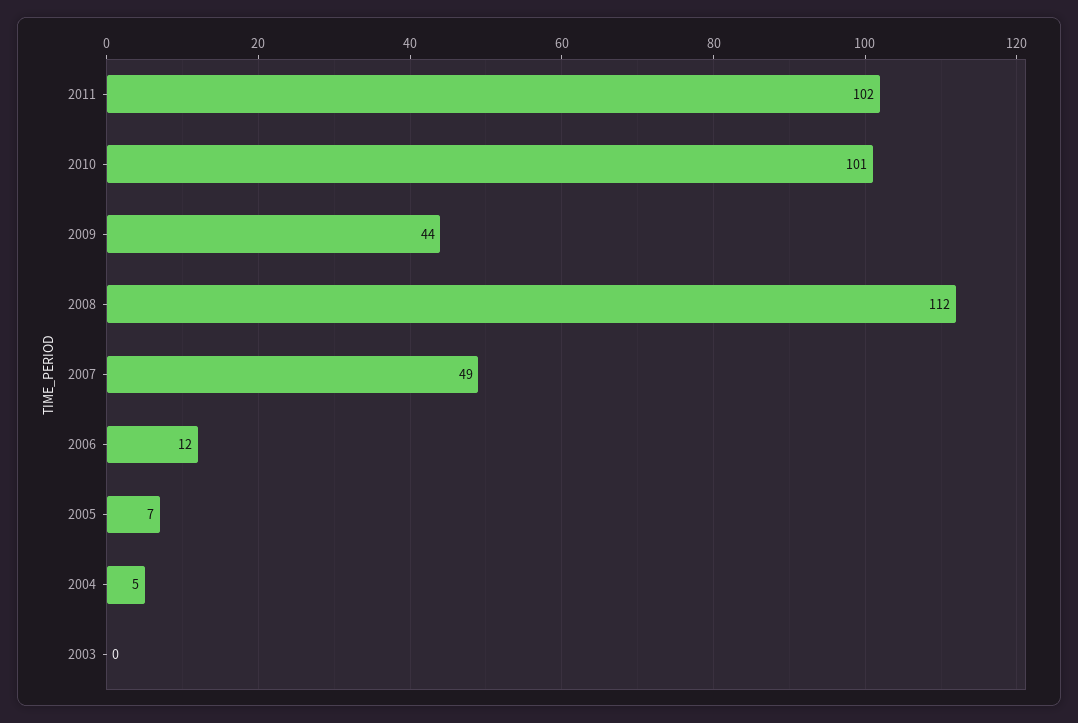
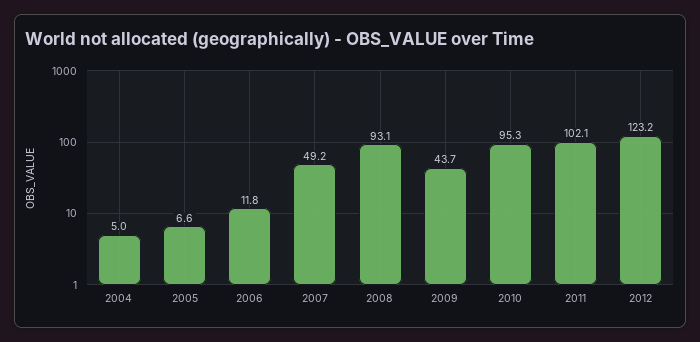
2010: 101 -> 95.3
2008: 112 -> 93.1
2003: 0 -> none
2012: none -> 123.2

